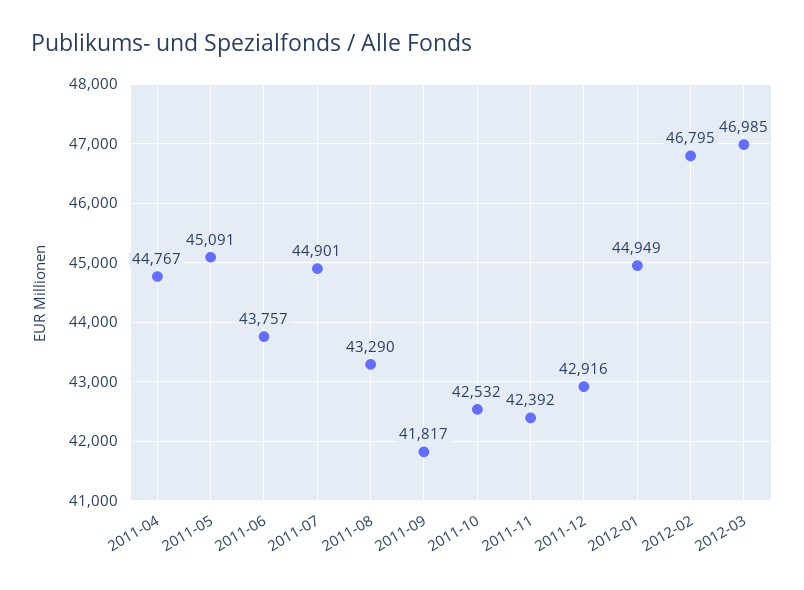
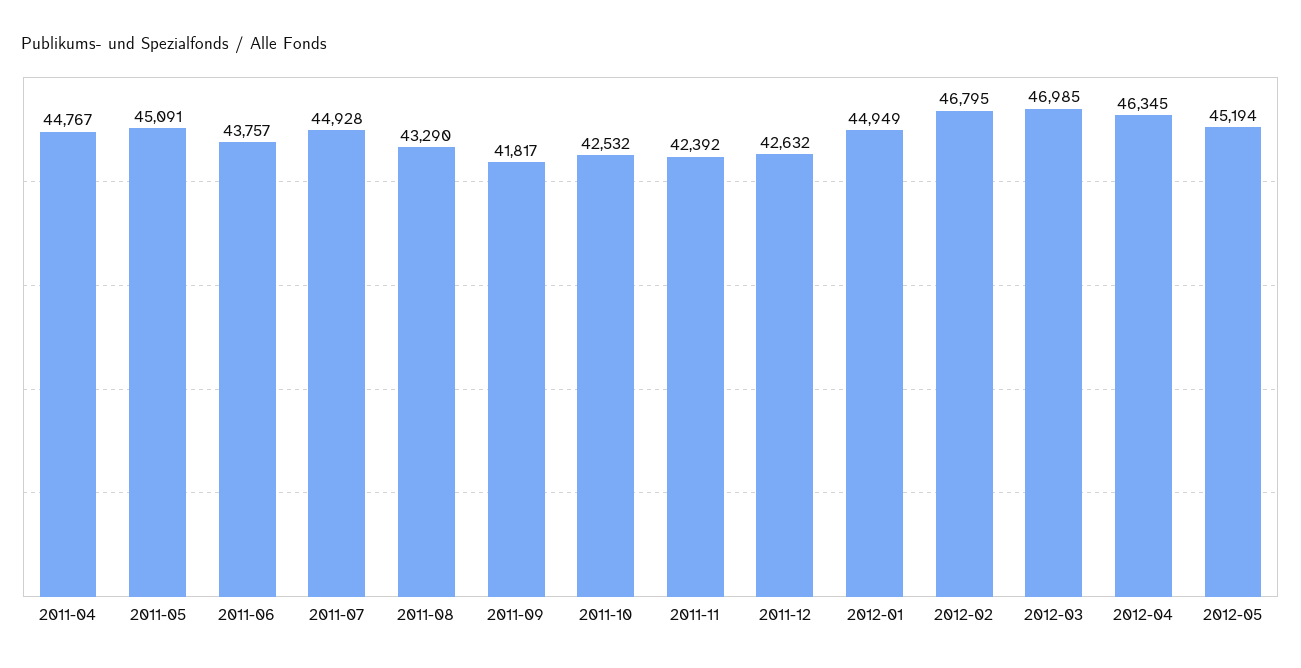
2011-07: 44901 -> 44928
2011-12: 42916 -> 42632
2012-04: none -> 46345
2012-05: none -> 45194

